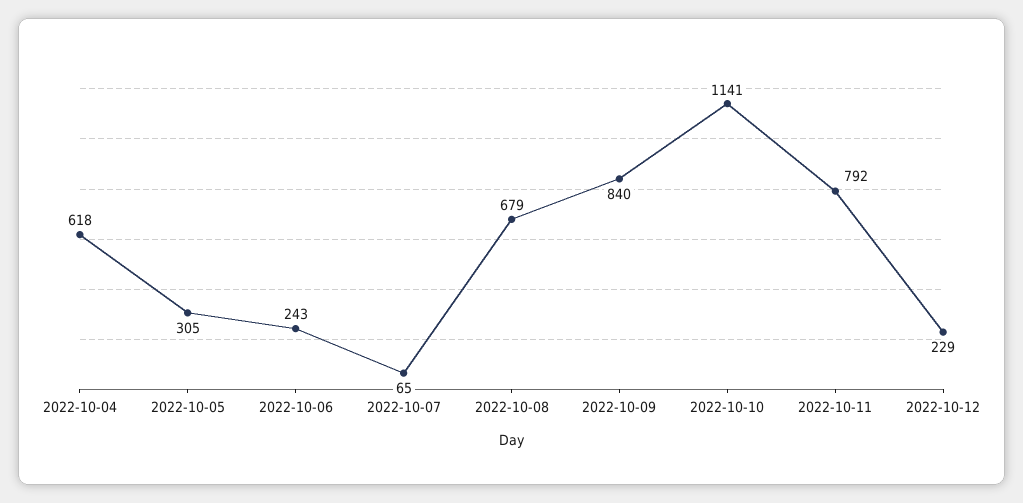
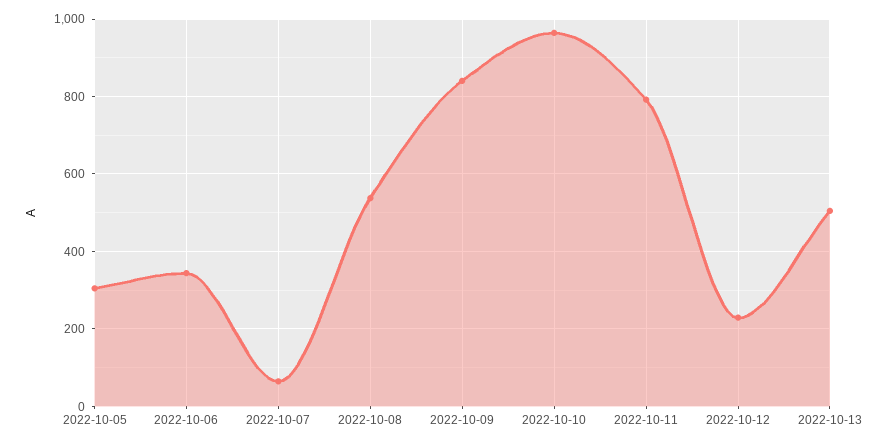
2022-10-04: 618 -> none
2022-10-06: 243 -> 340
2022-10-08: 679 -> 540
2022-10-10: 1141 -> 960
2022-10-13: none -> 500

